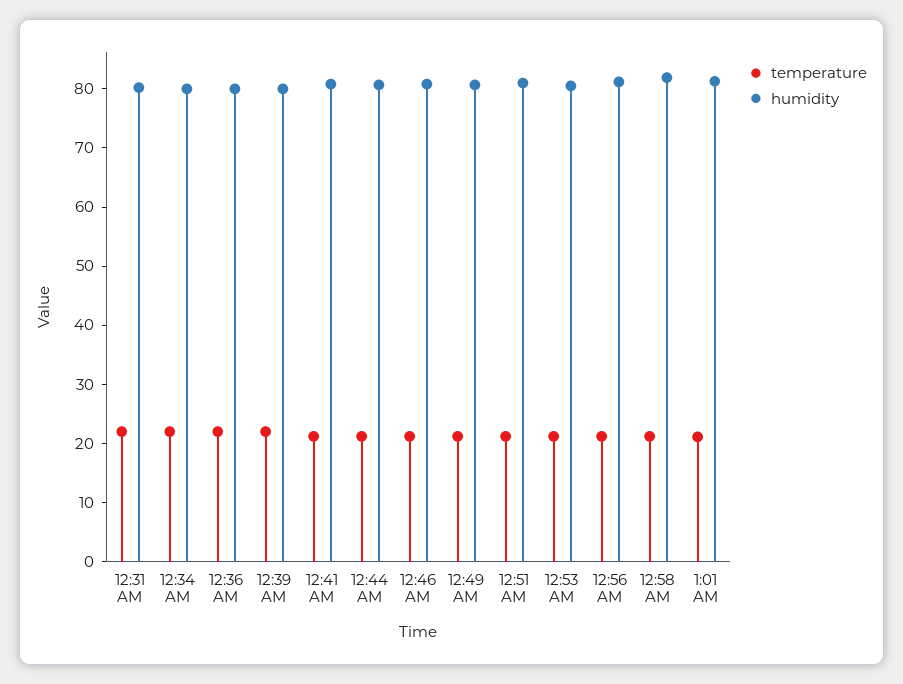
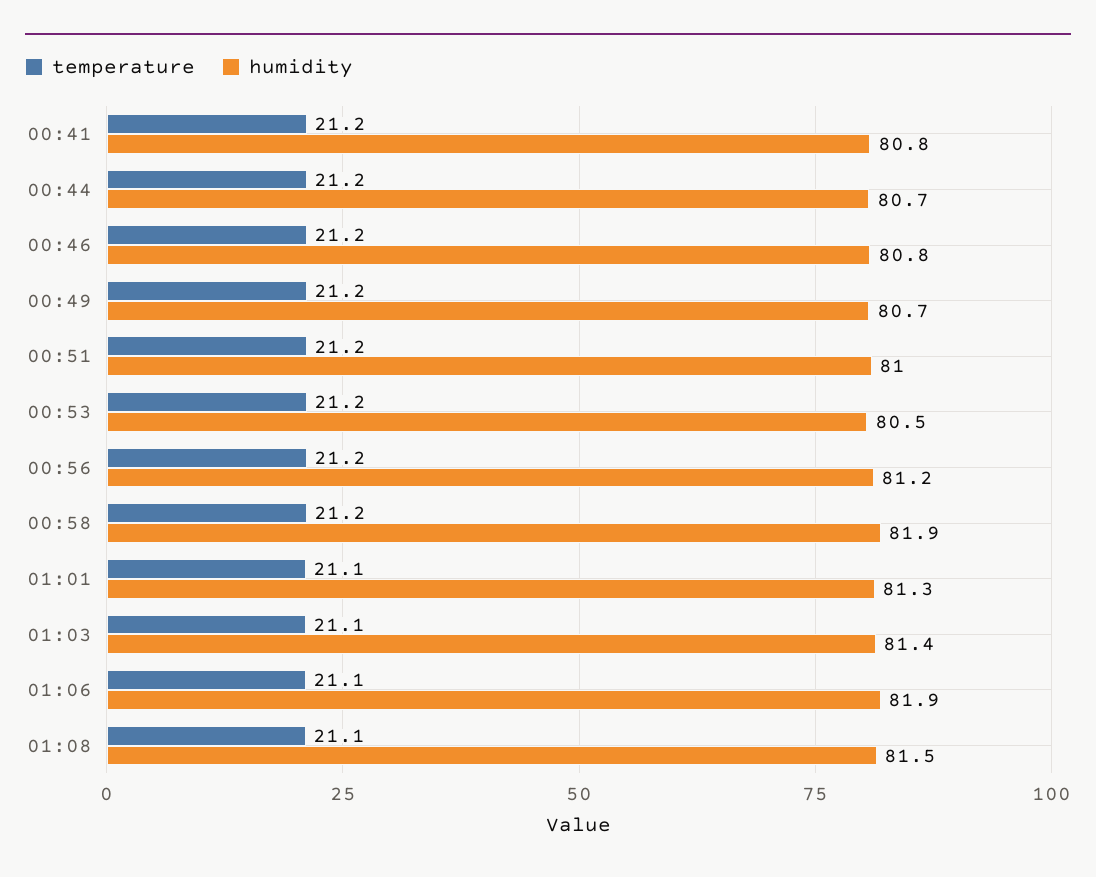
temperature, 12:31 AM: 22 -> none
humidity, 12:31 AM: 80 -> none
temperature, 12:34 AM: 22 -> none
humidity, 12:34 AM: 80 -> none
temperature, 12:36 AM: 22 -> none
humidity, 12:36 AM: 80 -> none
temperature, 12:39 AM: 22 -> none
humidity, 12:39 AM: 80 -> none
temperature, 01:03: none -> 21.1
humidity, 01:03: none -> 81.4
temperature, 01:06: none -> 21.1
humidity, 01:06: none -> 81.9
temperature, 01:08: none -> 21.1
humidity, 01:08: none -> 81.5

